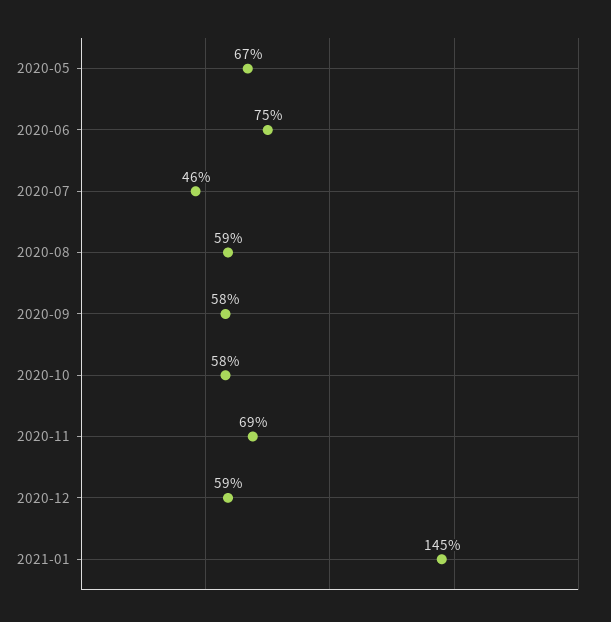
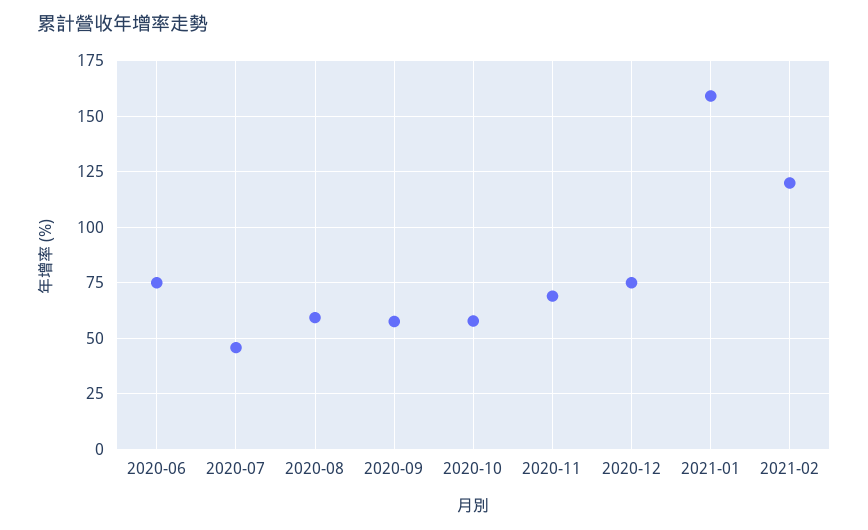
2020-05: 67 -> none
2020-12: 59 -> 75
2021-01: 145 -> 160
2021-02: none -> 120

